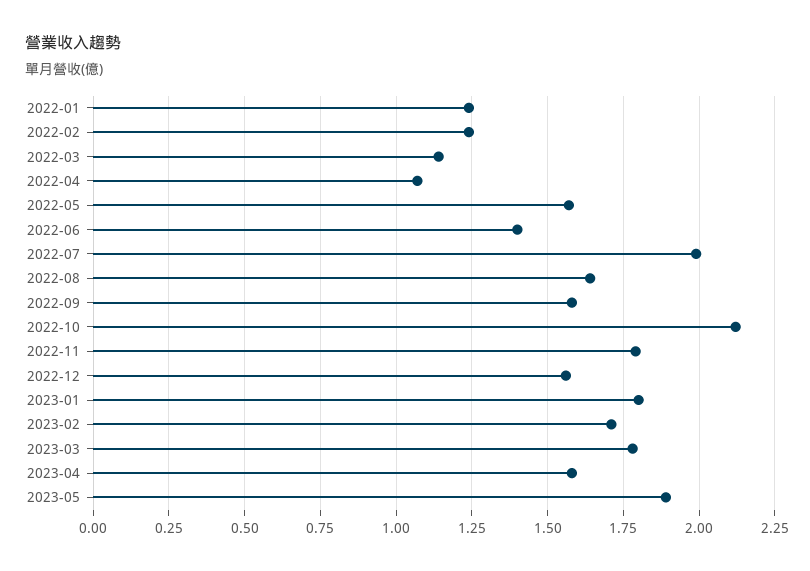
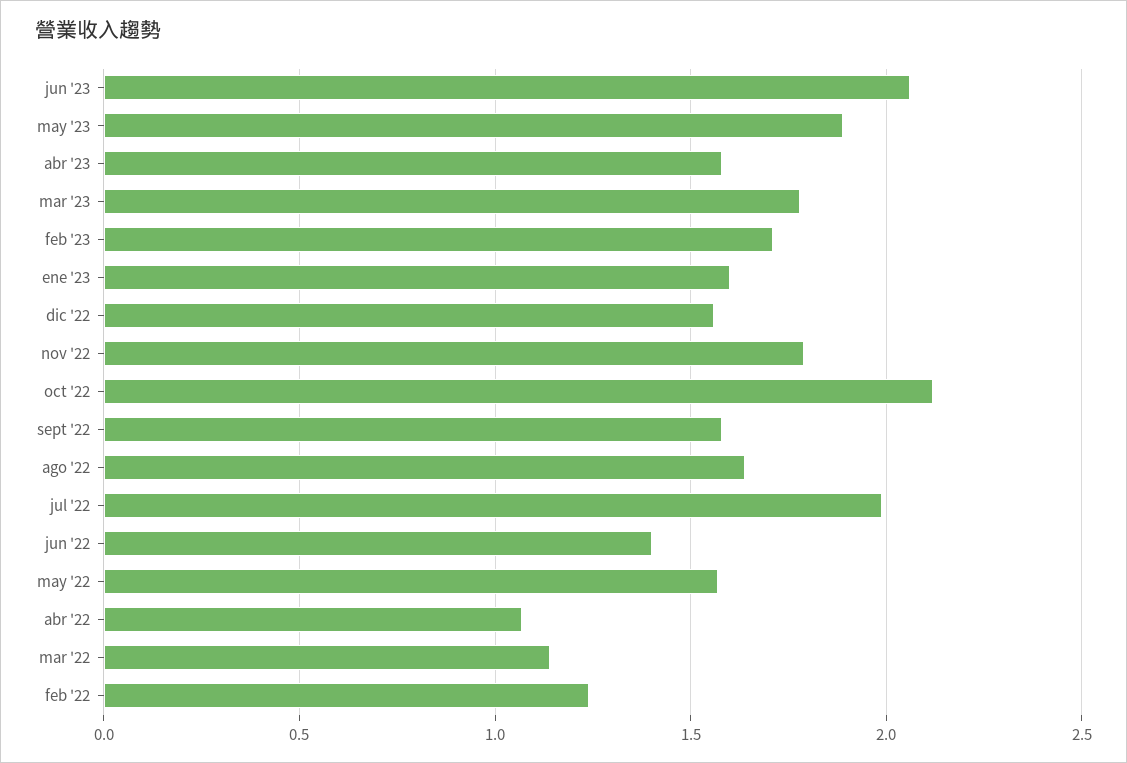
2022-01: 1.25 -> none
2023-01: 1.8 -> 1.6
jun '23: none -> 2.05

